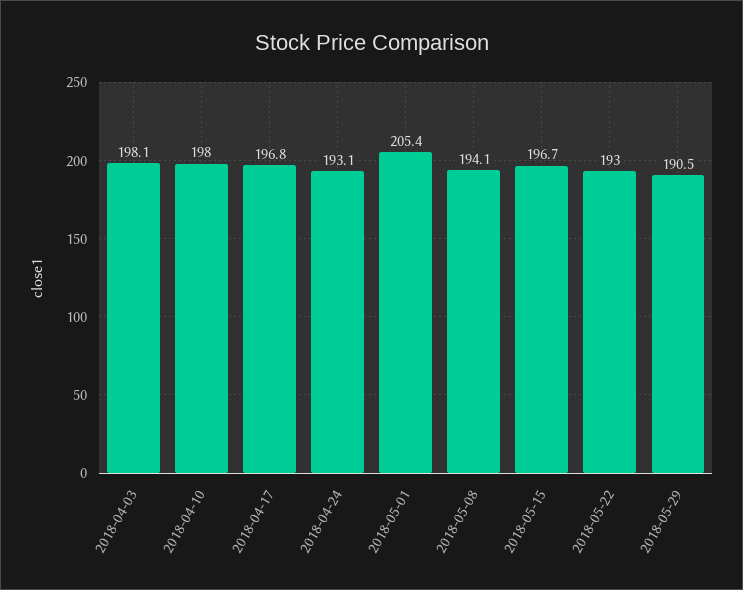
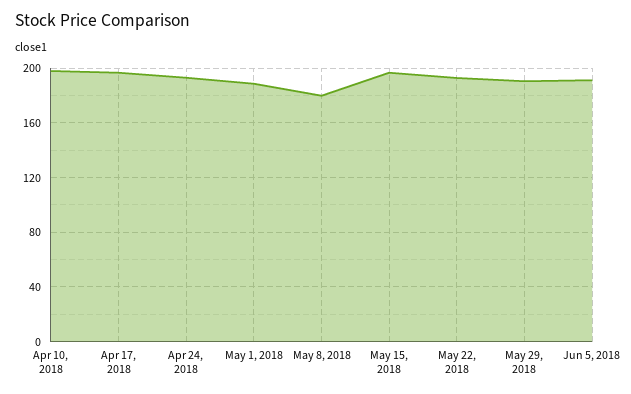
2018-04-03: 198.1 -> none
2018-05-01: 205.4 -> 190
2018-05-08: 194.1 -> 180
Jun 5, 2018: none -> 190

